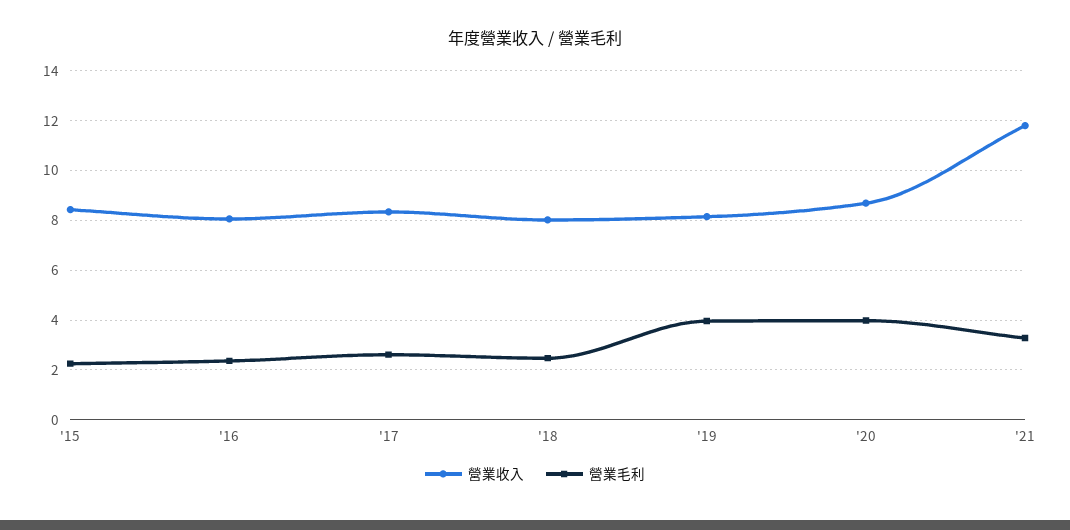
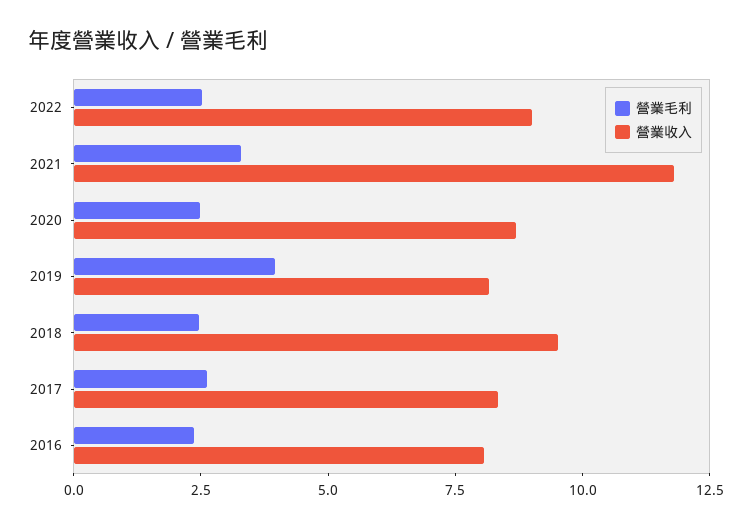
營業收入, '15: 8.5 -> none
營業毛利, '15: 2.25 -> none
營業收入, '18: 8 -> 9.5
營業毛利, '20: 4 -> 2.5
營業毛利, 2022: none -> 2.5
營業收入, 2022: none -> 9

